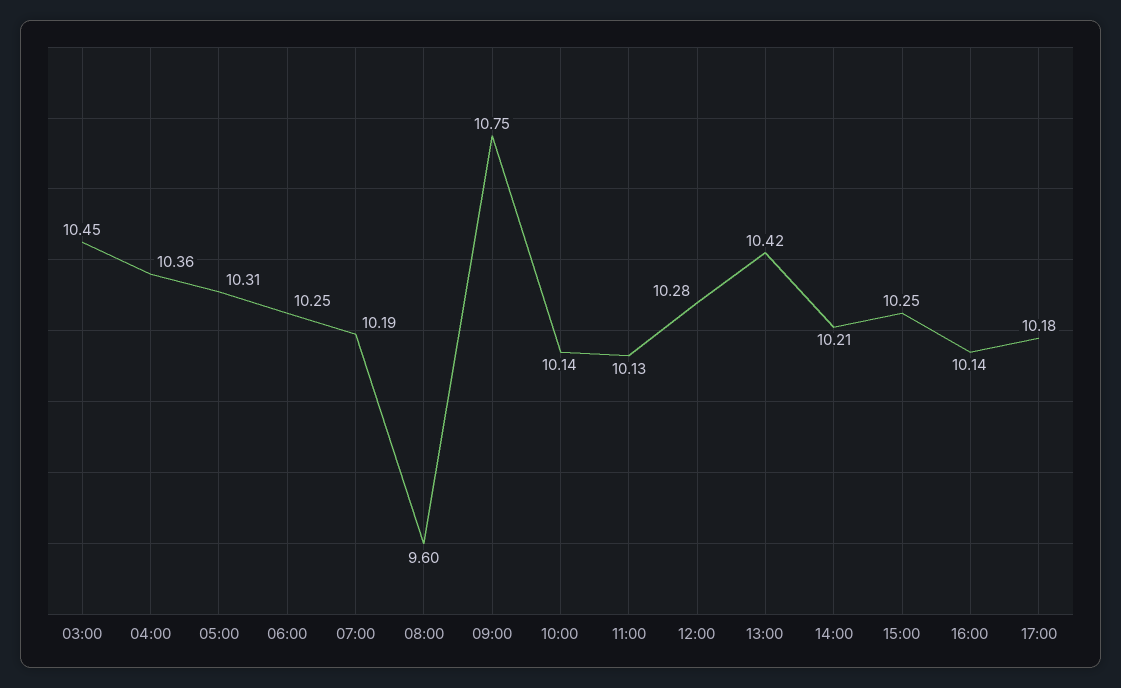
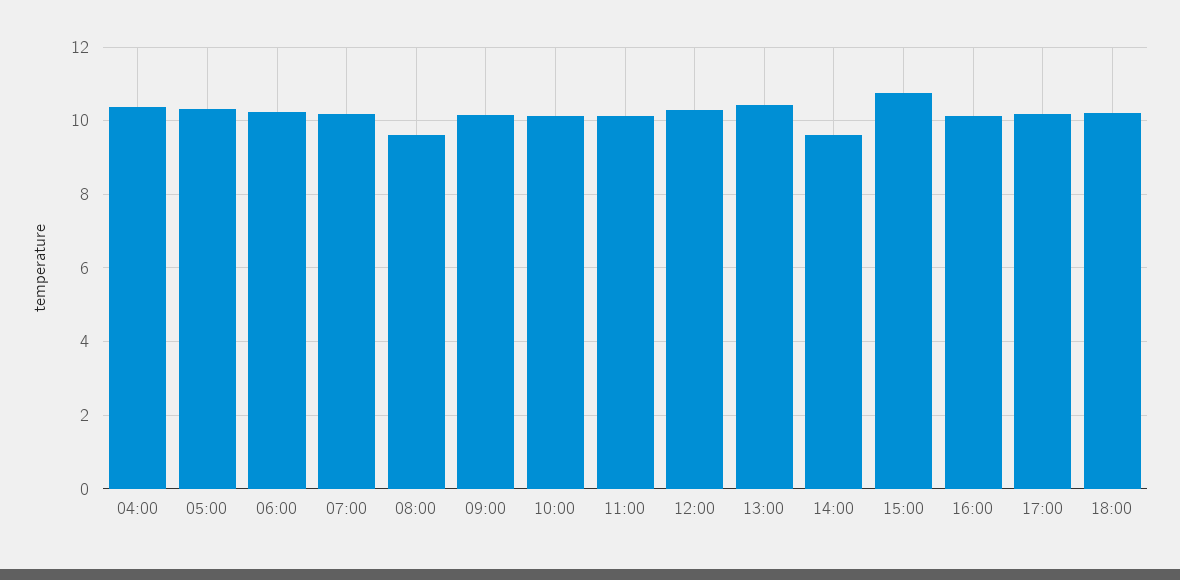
03:00: 10.45 -> none
09:00: 10.75 -> 10.2
14:00: 10.21 -> 9.6
15:00: 10.25 -> 10.8
18:00: none -> 10.2

